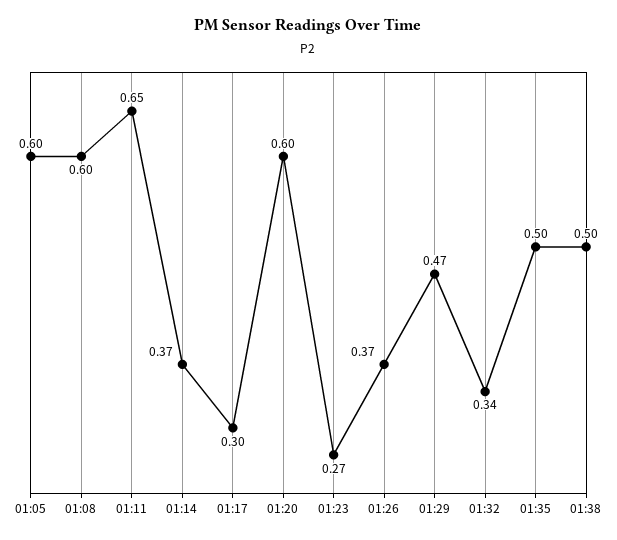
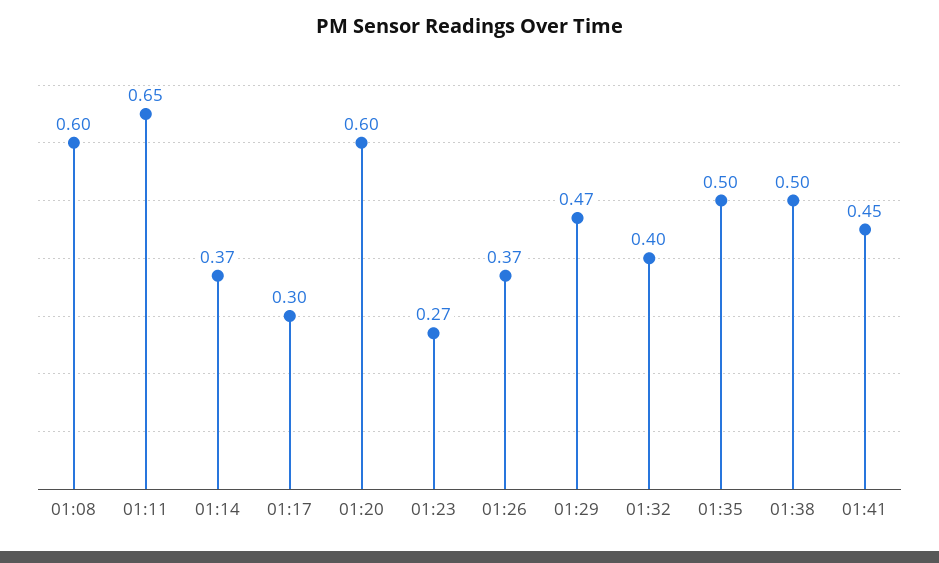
01:05: 0.6 -> none
01:32: 0.34 -> 0.4
01:41: none -> 0.45

